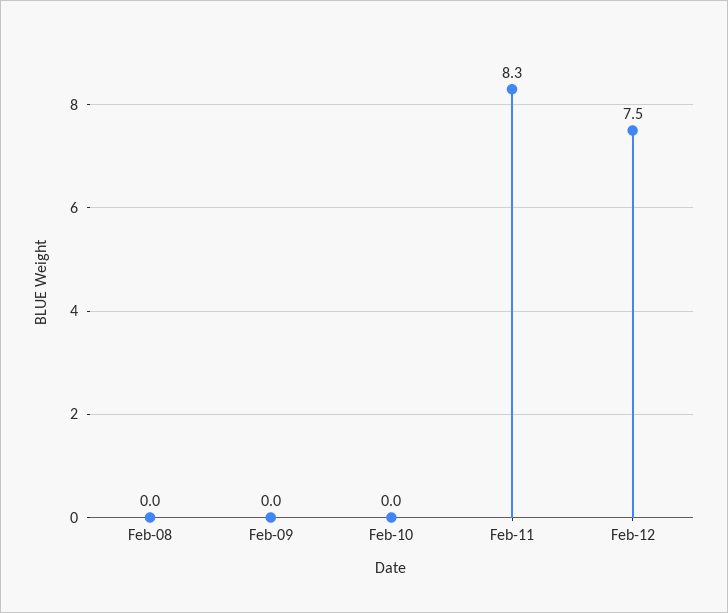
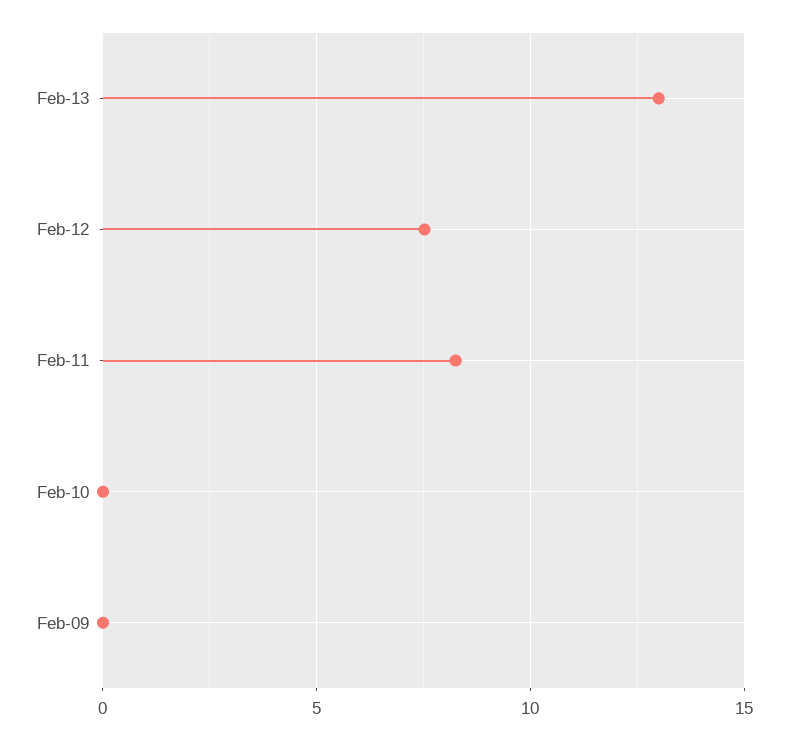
Feb-08: 0 -> none
Feb-13: none -> 13

